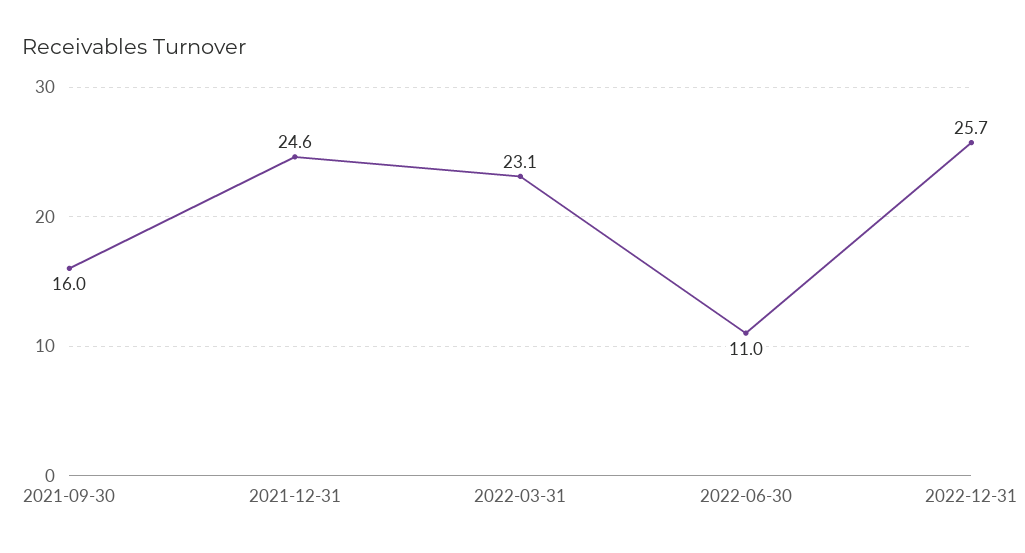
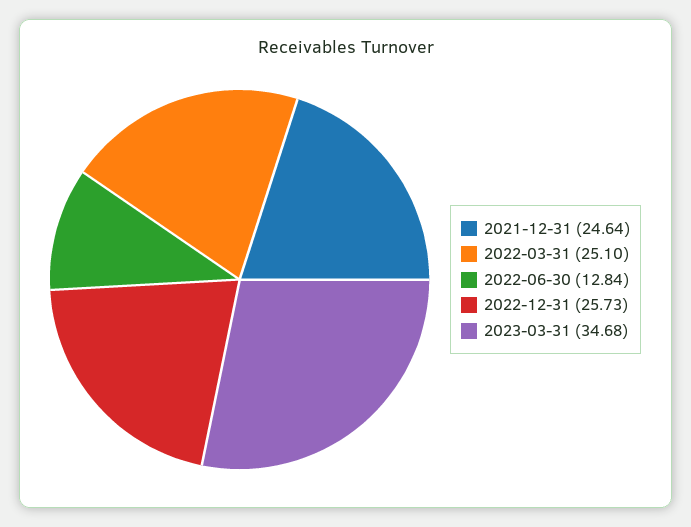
2021-09-30: 16 -> none
2022-03-31: 23.1 -> 25.1
2022-06-30: 11 -> 12.84
2023-03-31: none -> 34.68

